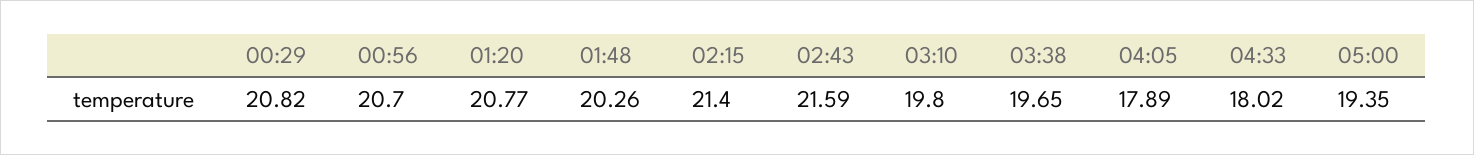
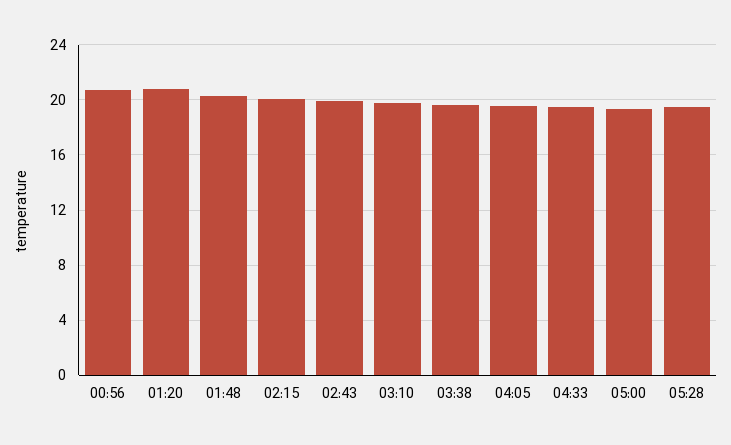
00:29: 20.82 -> none
02:15: 21.4 -> 20
02:43: 21.59 -> 20
04:05: 17.89 -> 19.5
04:33: 18.02 -> 19.5
05:28: none -> 19.5

